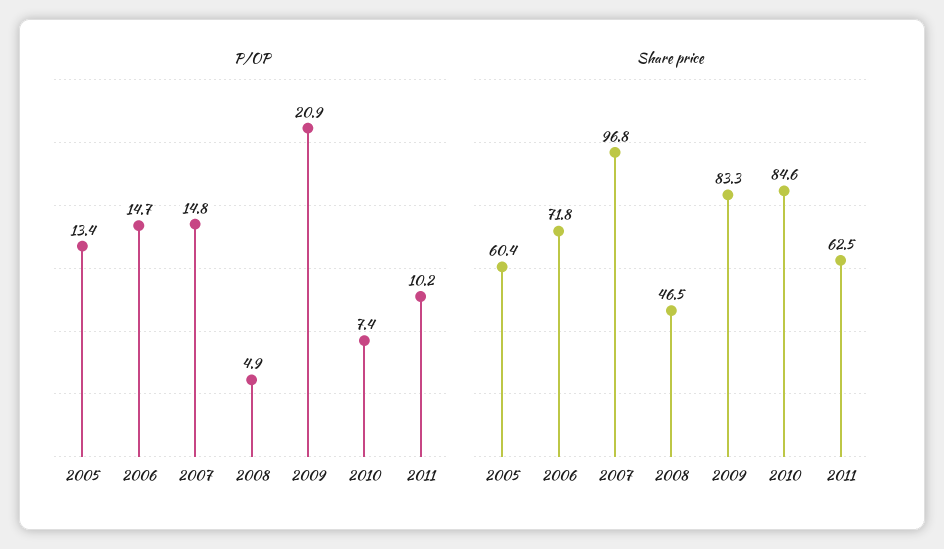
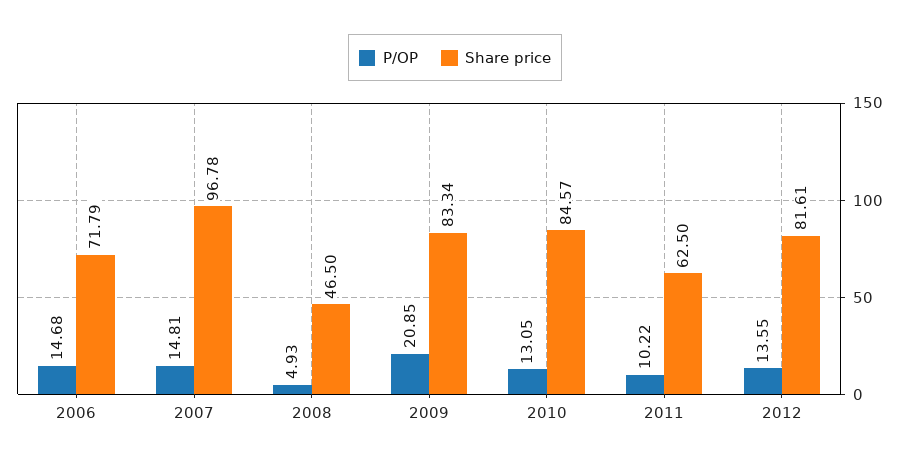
P/OP, 2005: 13.4 -> none
P/OP, 2010: 7.4 -> 13.05
Share price, 2005: 60.4 -> none
P/OP, 2012: none -> 13.55
Share price, 2012: none -> 81.61

